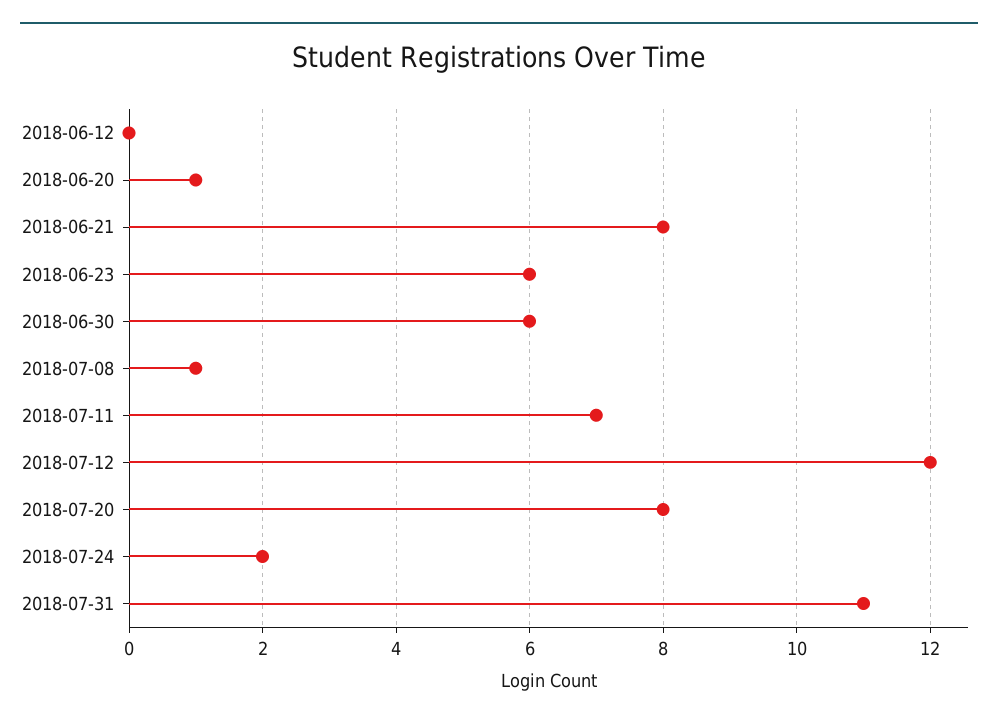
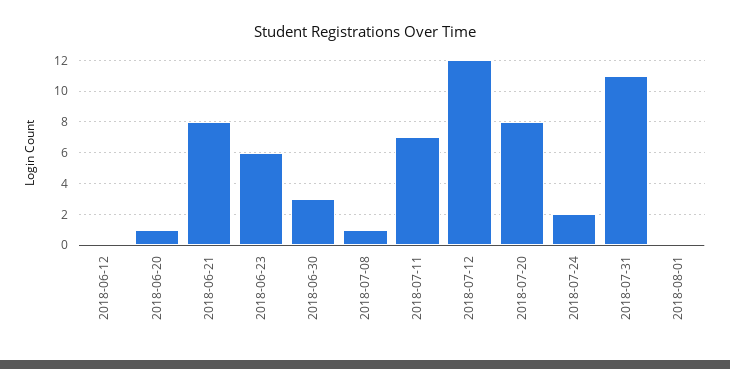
2018-06-30: 6 -> 3
2018-08-01: none -> 0

